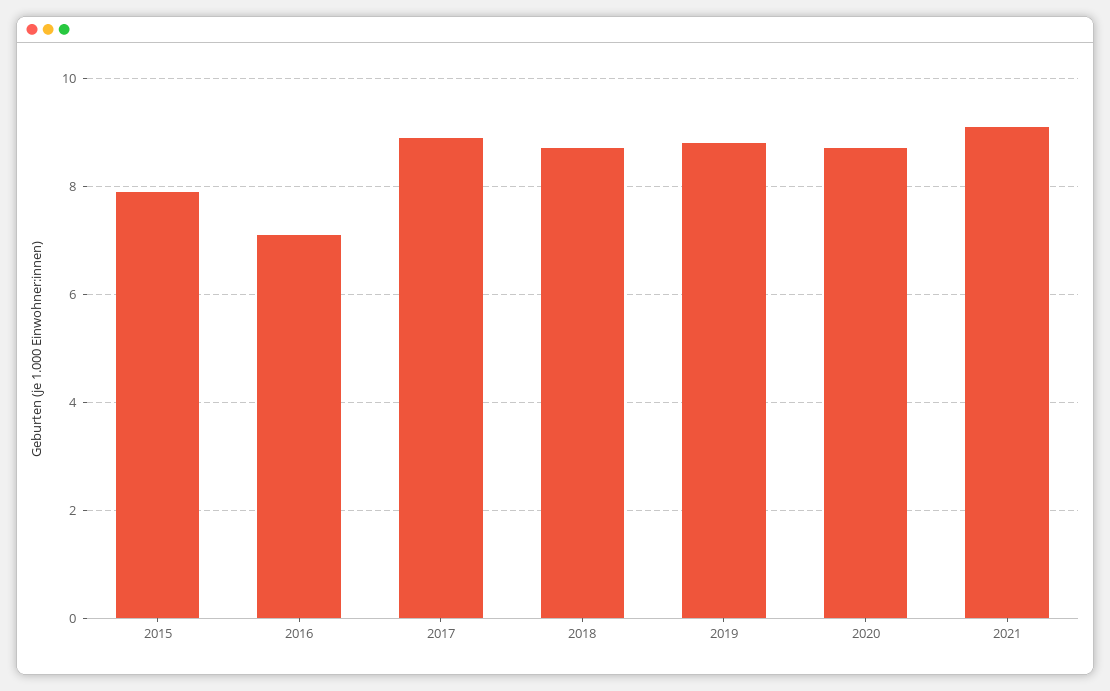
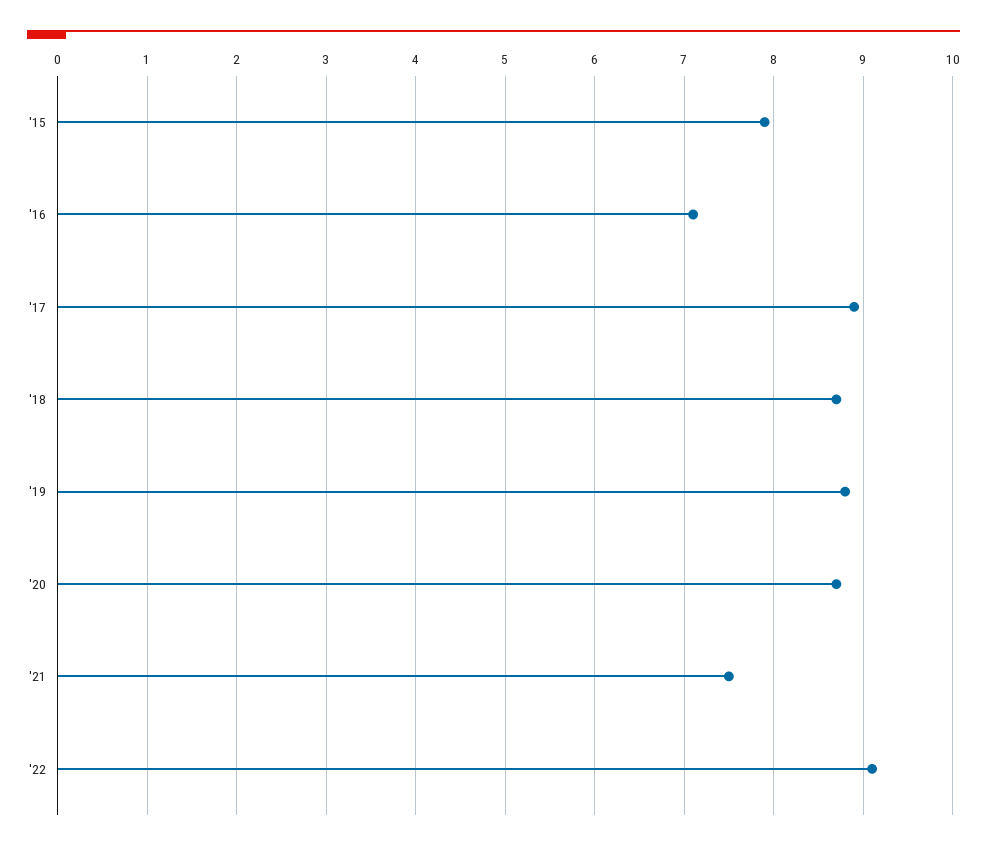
2021: 9 -> 7.5
'22: none -> 9.1

